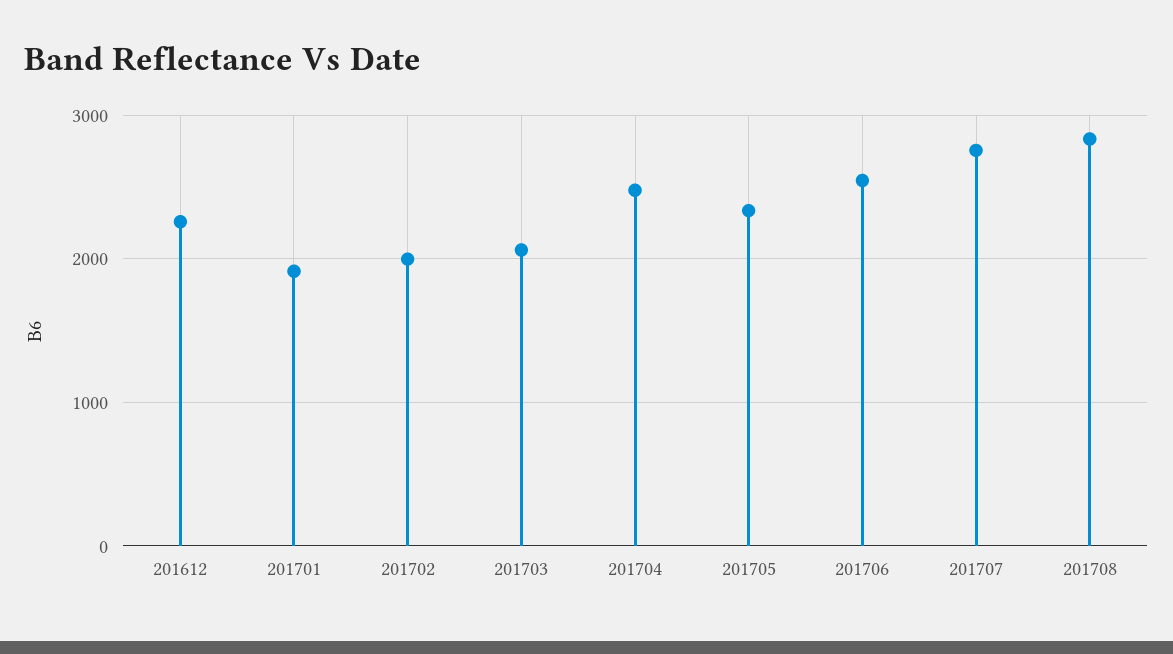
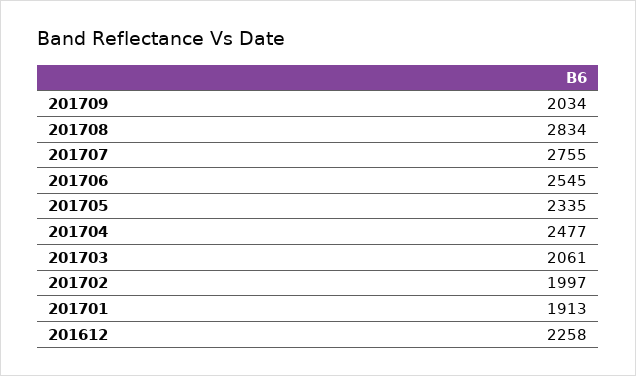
201709: none -> 2034

